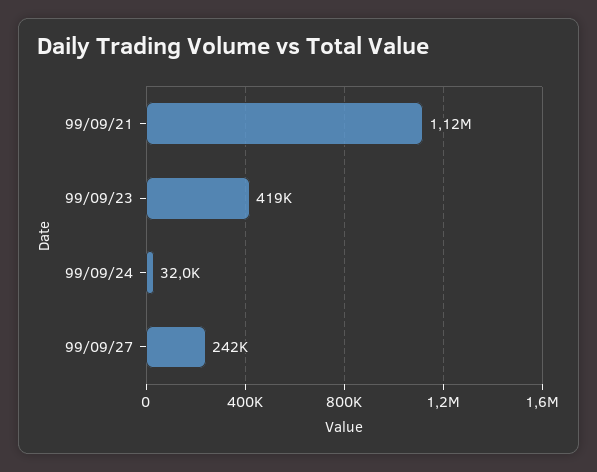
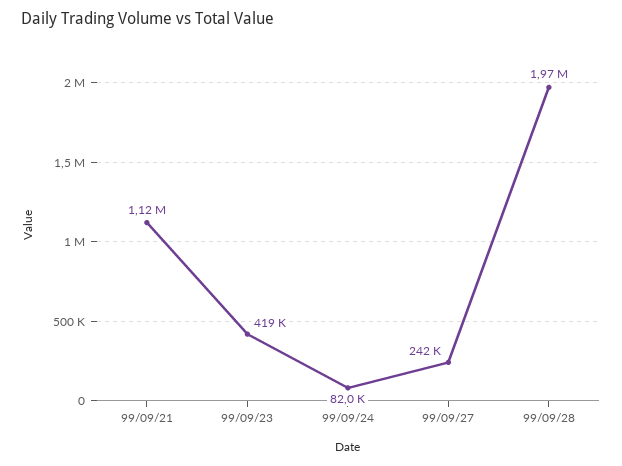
99/09/24: 32000 -> 82000
99/09/28: none -> 1970000

